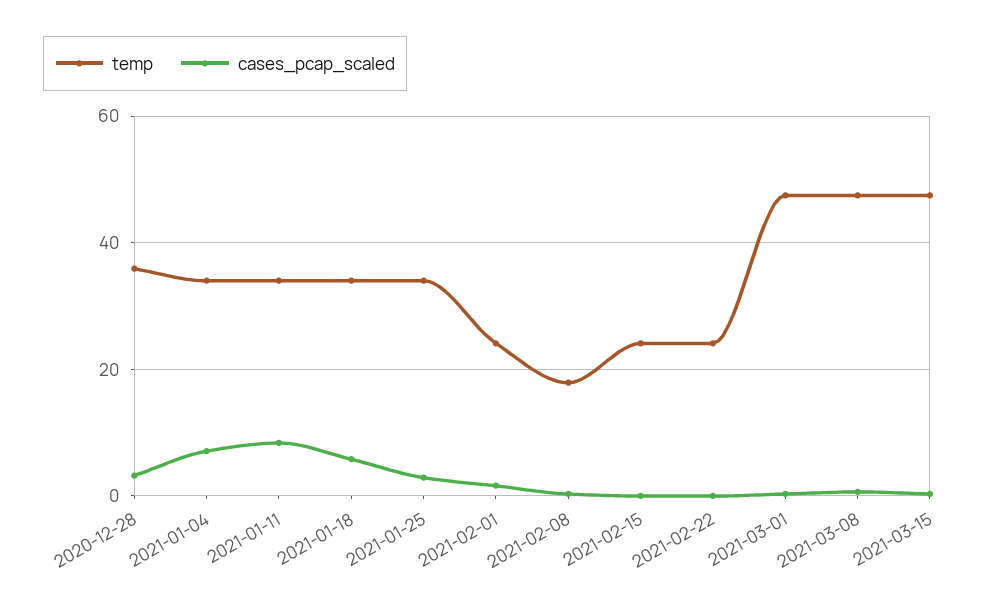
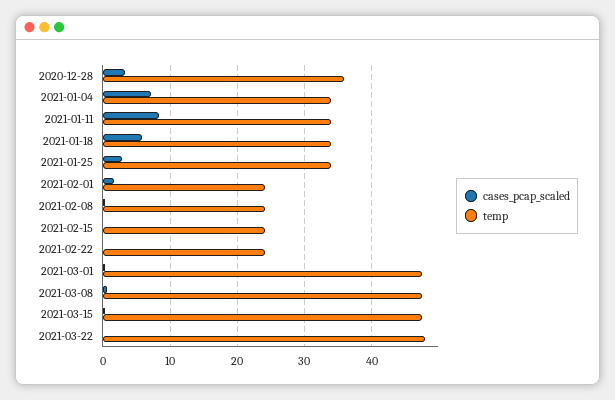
temp, 2021-02-08: 18 -> 24
cases_pcap_scaled, 2021-03-22: none -> 0
temp, 2021-03-22: none -> 48

